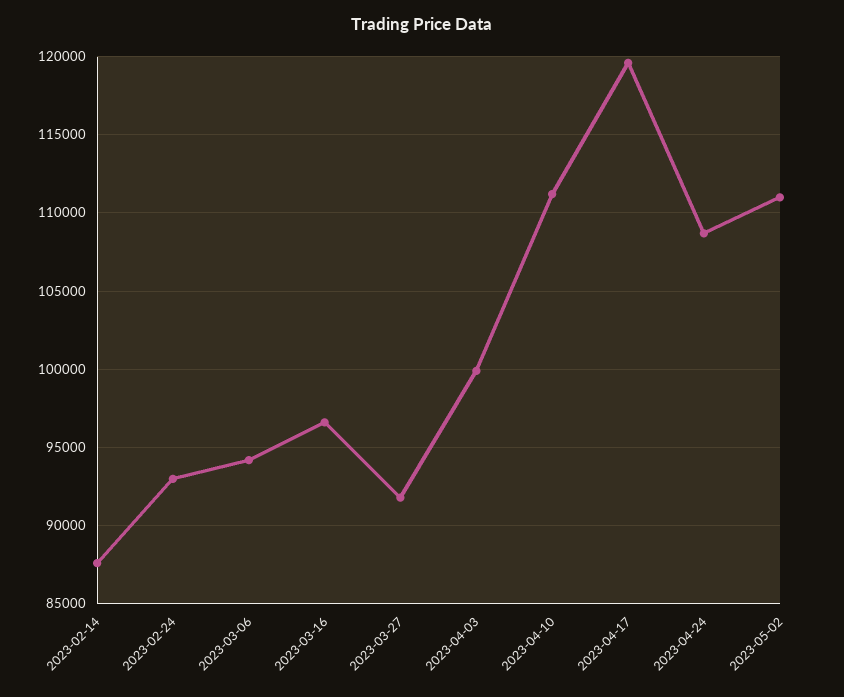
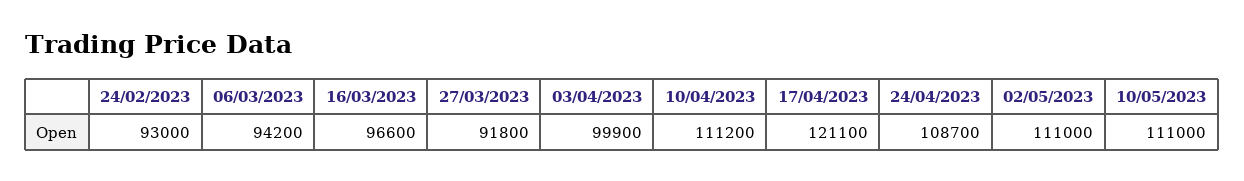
2023-02-14: 87500 -> none
2023-04-17: 119500 -> 121100
10/05/2023: none -> 111000

